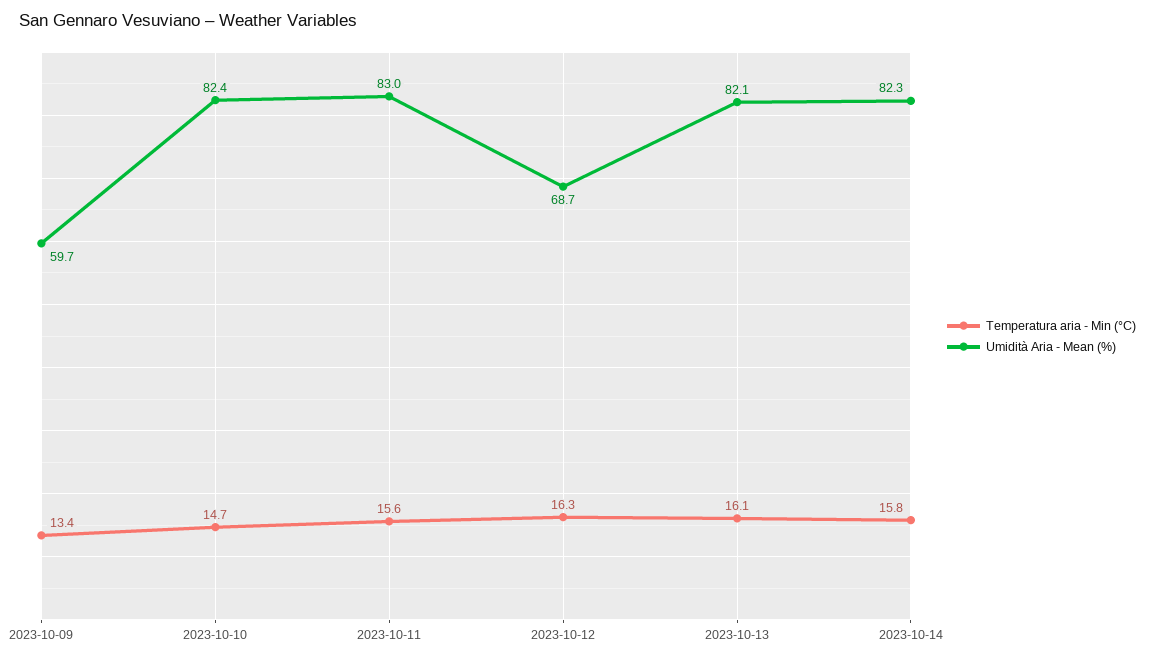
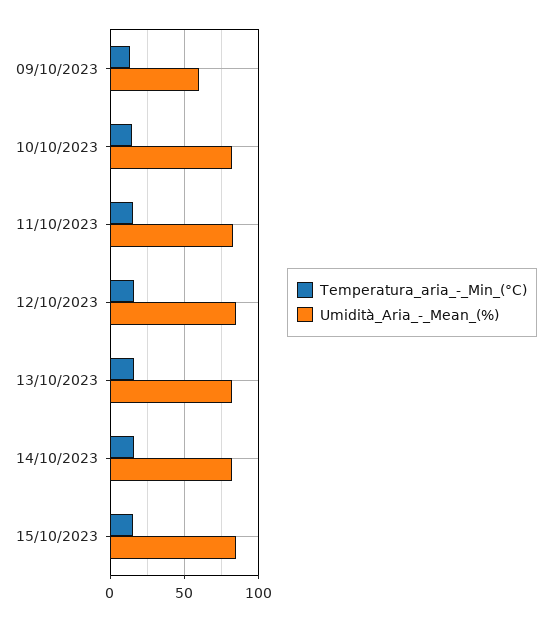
Umidità Aria - Mean (%), 2023-10-12: 68.7 -> 85
Temperatura aria - Min (°C), 15/10/2023: none -> 15
Umidità Aria - Mean (%), 15/10/2023: none -> 85

